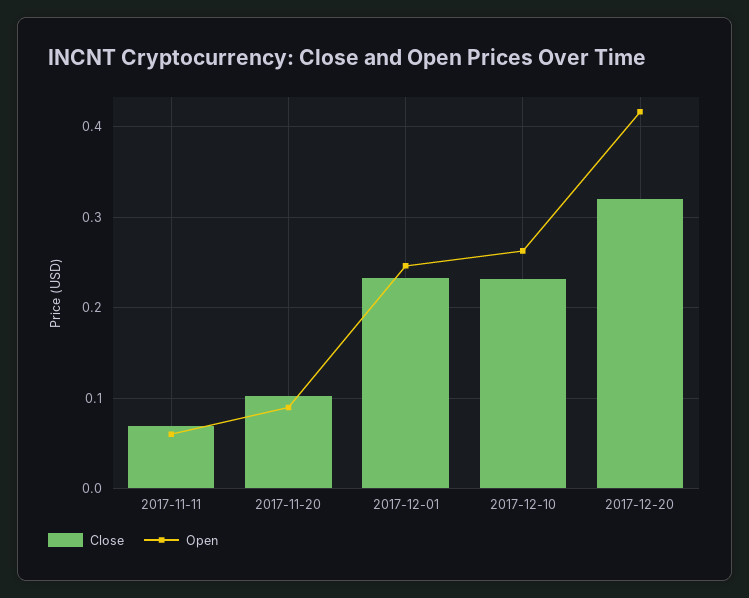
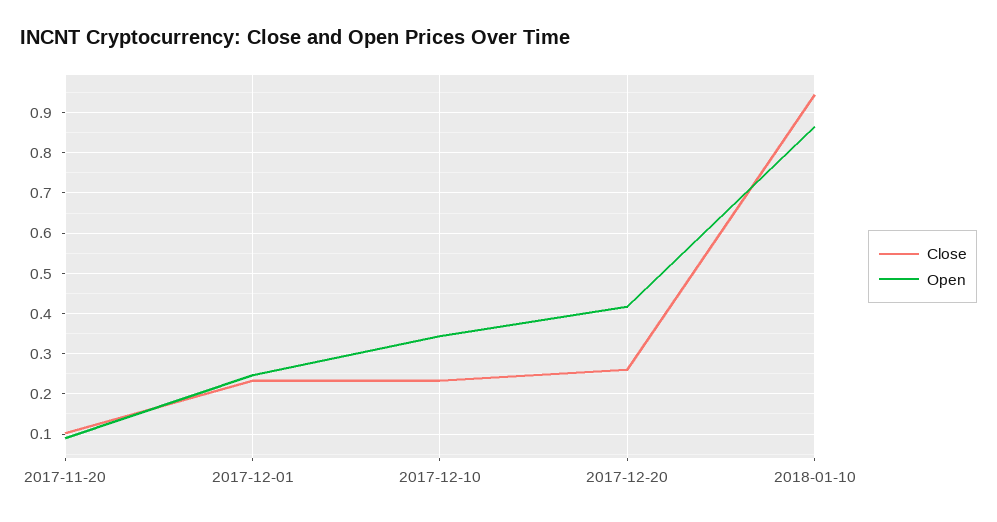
Close, 2017-11-11: 0.07 -> none
Open, 2017-11-11: 0.06 -> none
Open, 2017-12-10: 0.26 -> 0.34
Close, 2017-12-20: 0.32 -> 0.26
Close, 2018-01-10: none -> 0.94
Open, 2018-01-10: none -> 0.86

